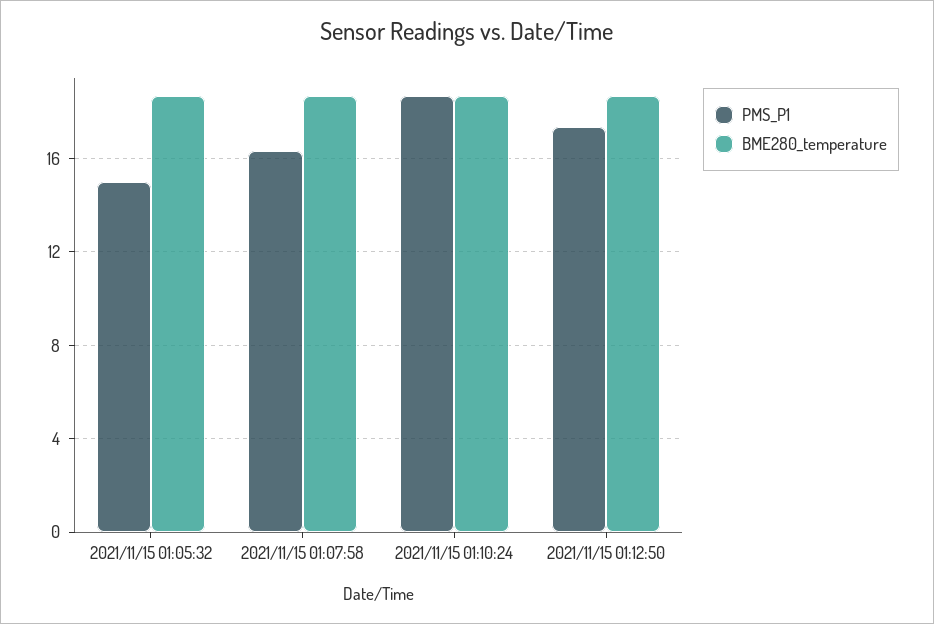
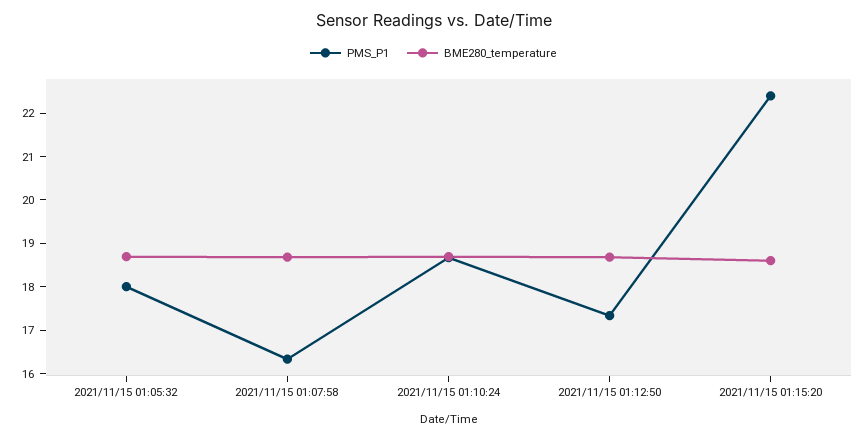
PMS_P1, 2021/11/15 01:05:32: 15 -> 18
PMS_P1, 2021/11/15 01:15:20: none -> 22.4
BME280_temperature, 2021/11/15 01:15:20: none -> 18.6

